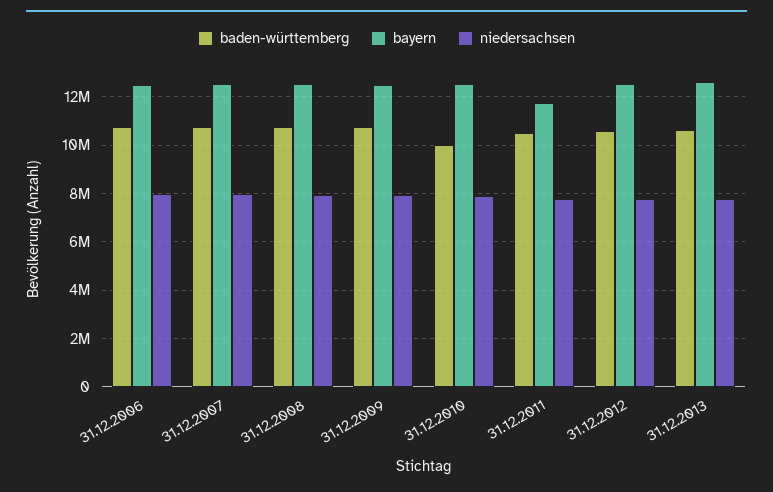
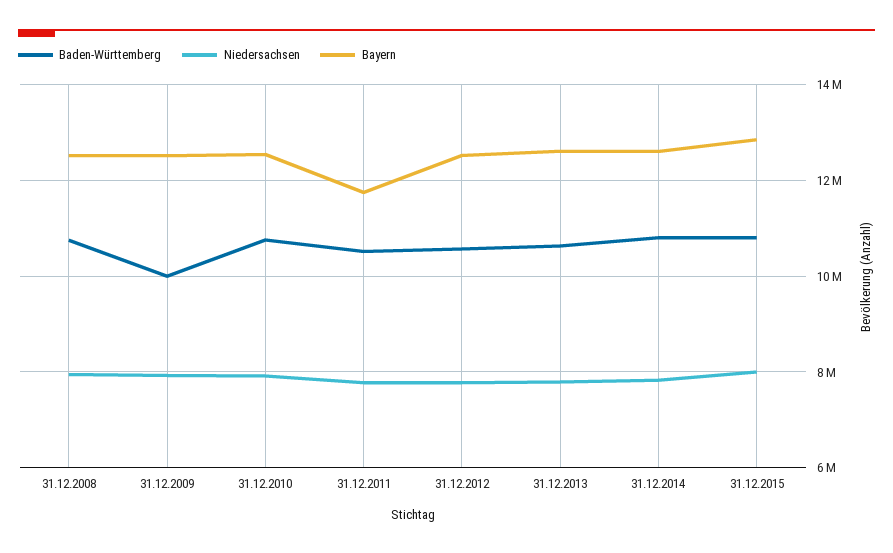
baden-württemberg, 31.12.2006: 10750000 -> none
bayern, 31.12.2006: 12500000 -> none
niedersachsen, 31.12.2006: 8000000 -> none
baden-württemberg, 31.12.2007: 10750000 -> none
bayern, 31.12.2007: 12500000 -> none
niedersachsen, 31.12.2007: 8000000 -> none
baden-württemberg, 31.12.2009: 10750000 -> 10000000
baden-württemberg, 31.12.2010: 10000000 -> 10800000
baden-württemberg, 31.12.2014: none -> 10800000
niedersachsen, 31.12.2014: none -> 7800000
bayern, 31.12.2014: none -> 12600000
baden-württemberg, 31.12.2015: none -> 10800000
niedersachsen, 31.12.2015: none -> 8000000
bayern, 31.12.2015: none -> 12800000

